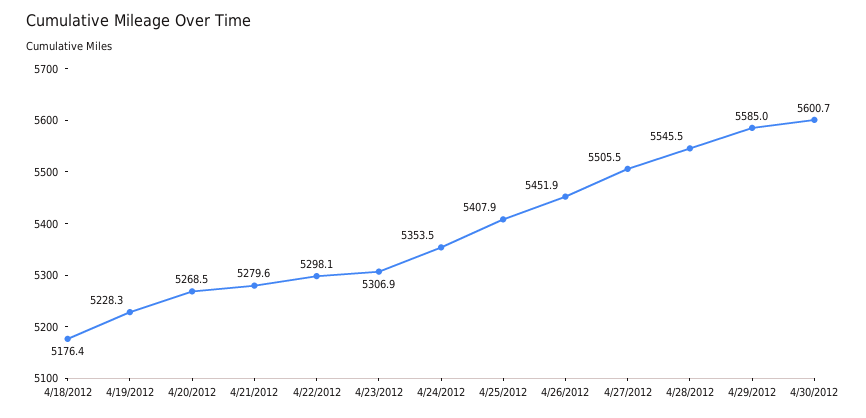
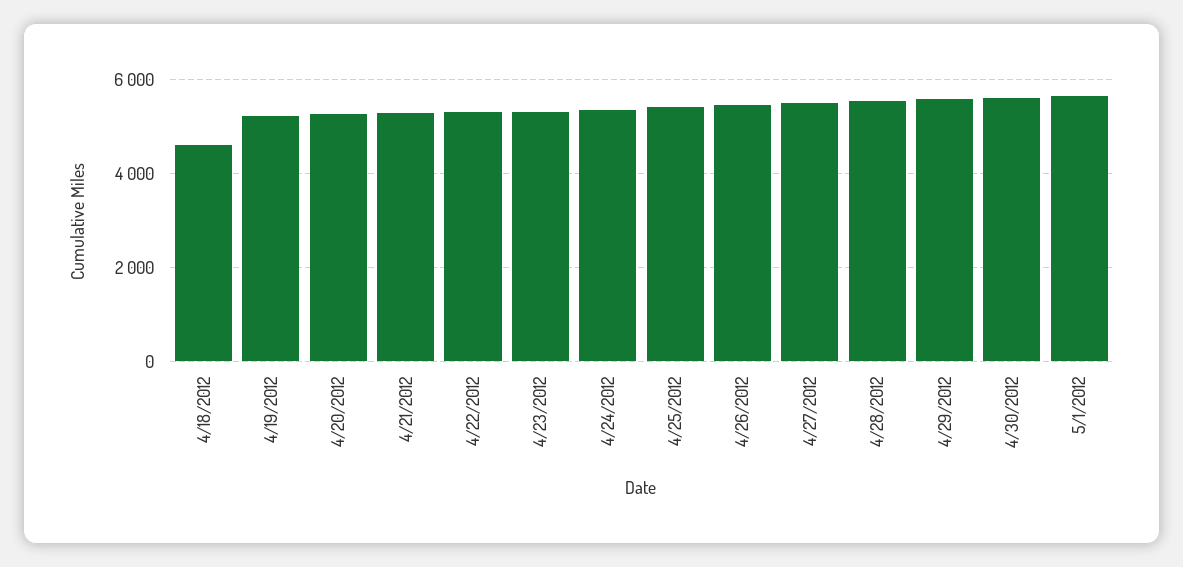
4/18/2012: 5176.4 -> 4600
5/1/2012: none -> 5600

